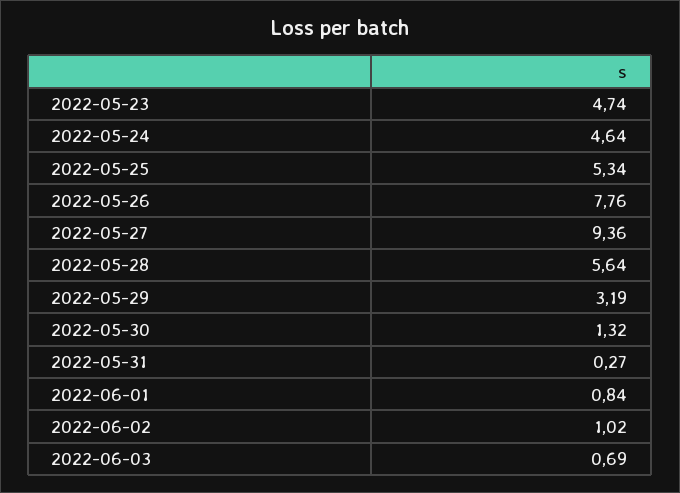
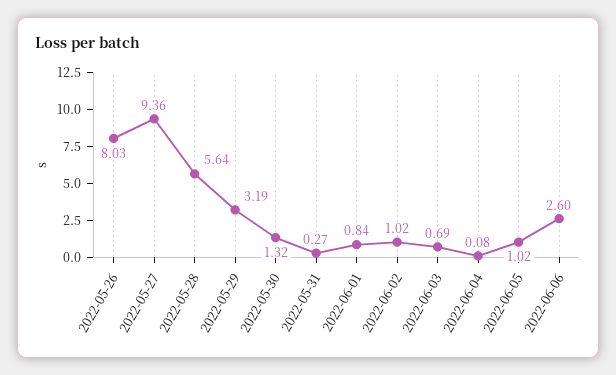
2022-05-23: 4.74 -> none
2022-05-24: 4.64 -> none
2022-05-25: 5.34 -> none
2022-05-26: 7.76 -> 8.03
2022-06-04: none -> 0.08
2022-06-05: none -> 1.02
2022-06-06: none -> 2.6

